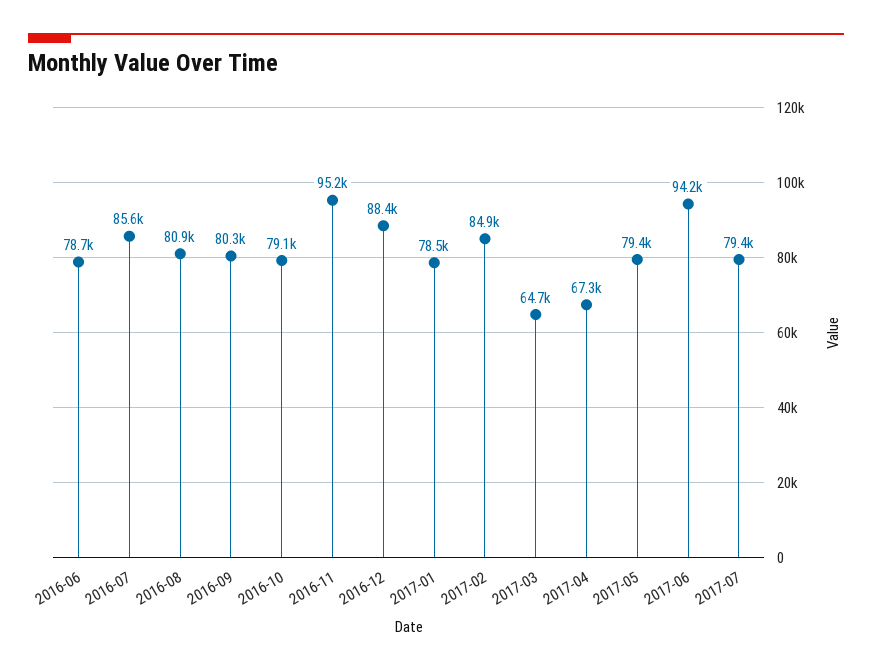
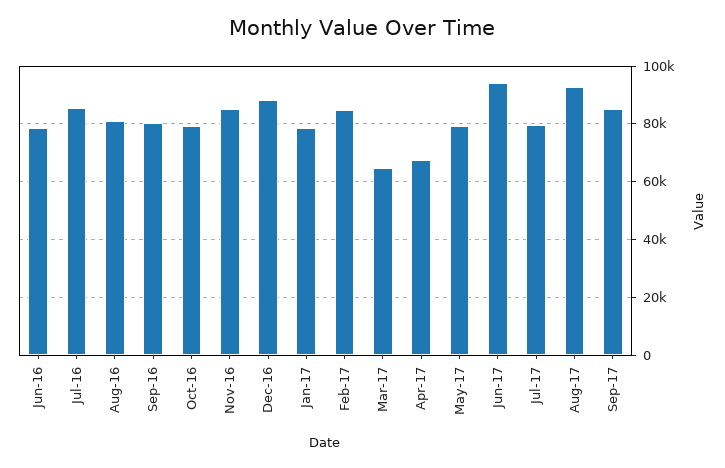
2016-11: 95200 -> 85000
Aug-17: none -> 92500
Sep-17: none -> 85000

